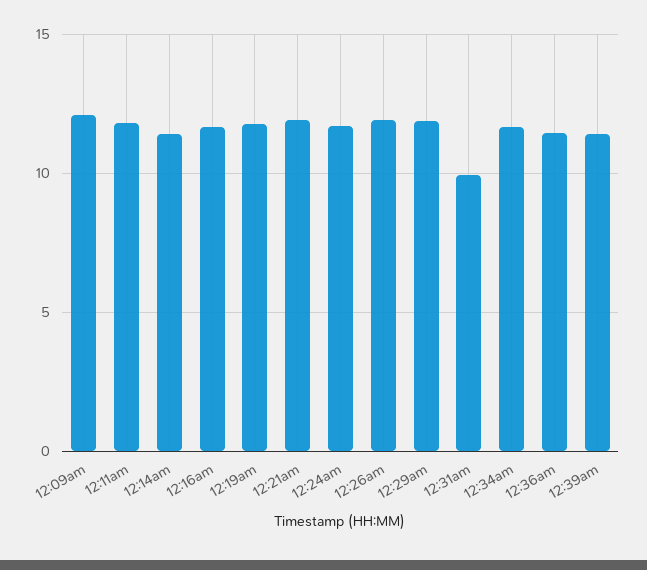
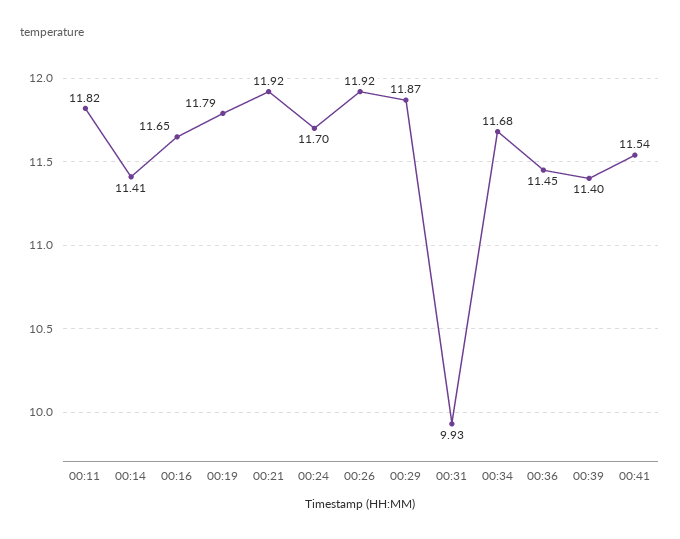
12:09am: 12 -> none
00:41: none -> 11.54

